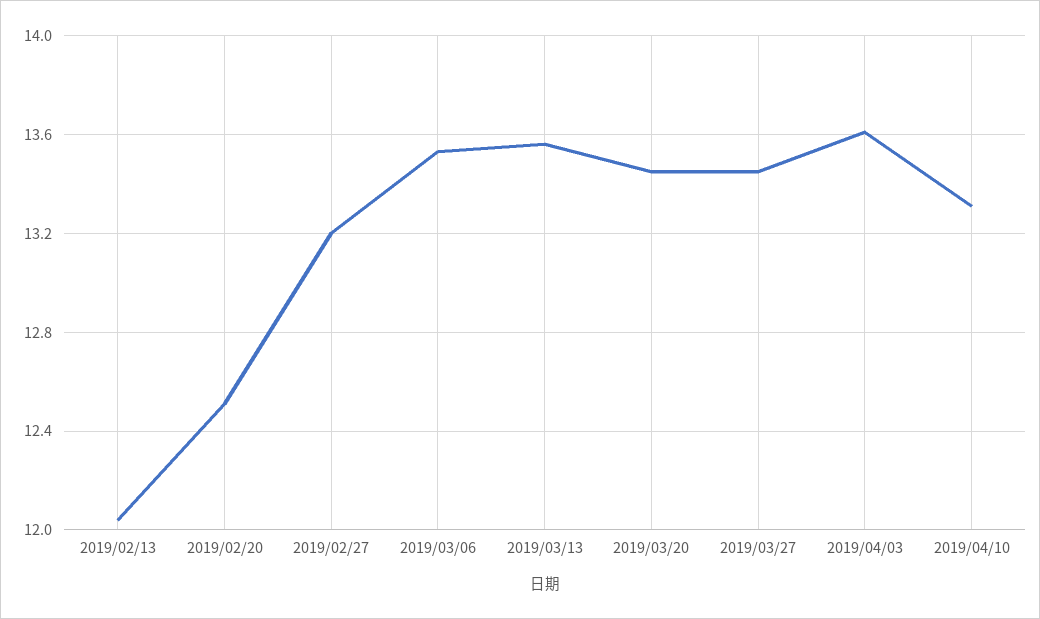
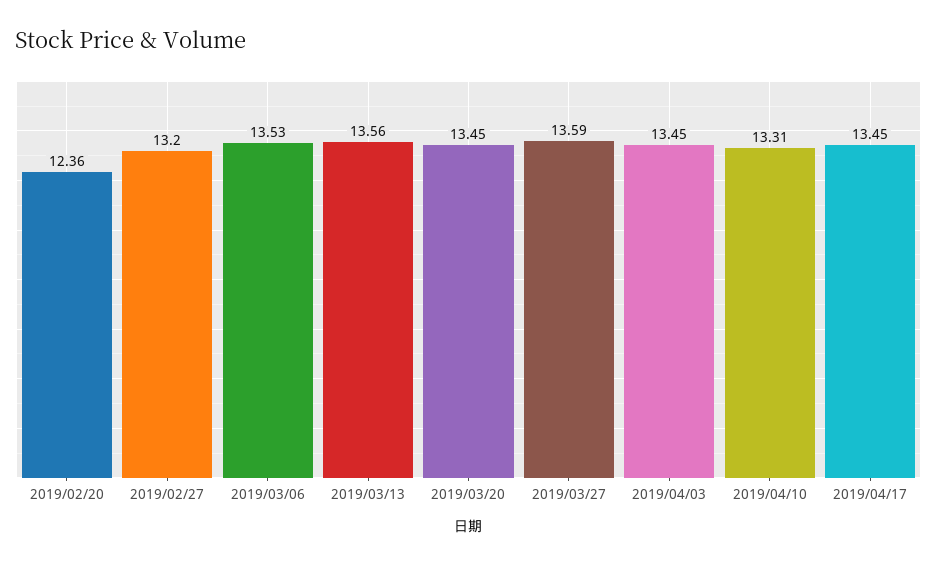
2019/02/13: 12.05 -> none
2019/02/20: 12.5 -> 12.36
2019/03/27: 13.45 -> 13.59
2019/04/03: 13.6 -> 13.45
2019/04/17: none -> 13.45

